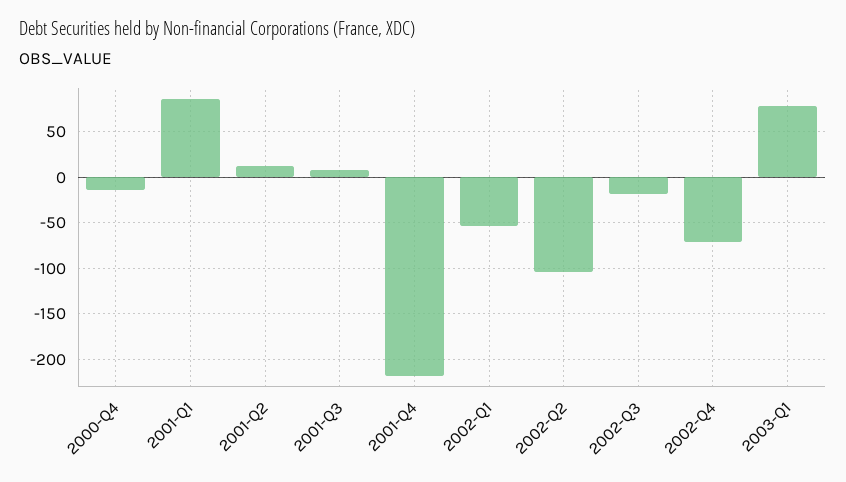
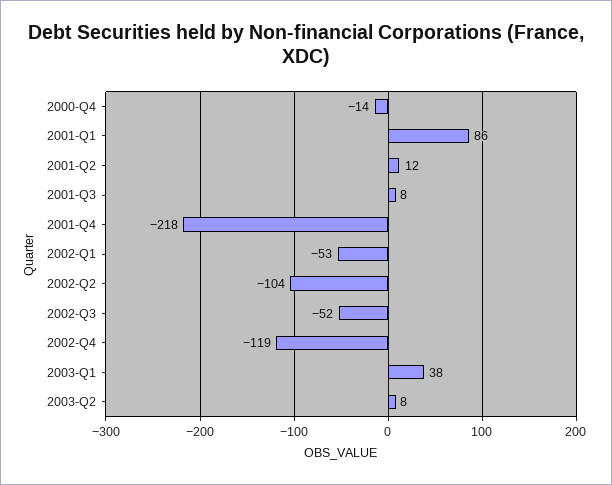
2002-Q3: -20 -> -52
2002-Q4: -70 -> -119
2003-Q1: 80 -> 38
2003-Q2: none -> 8

